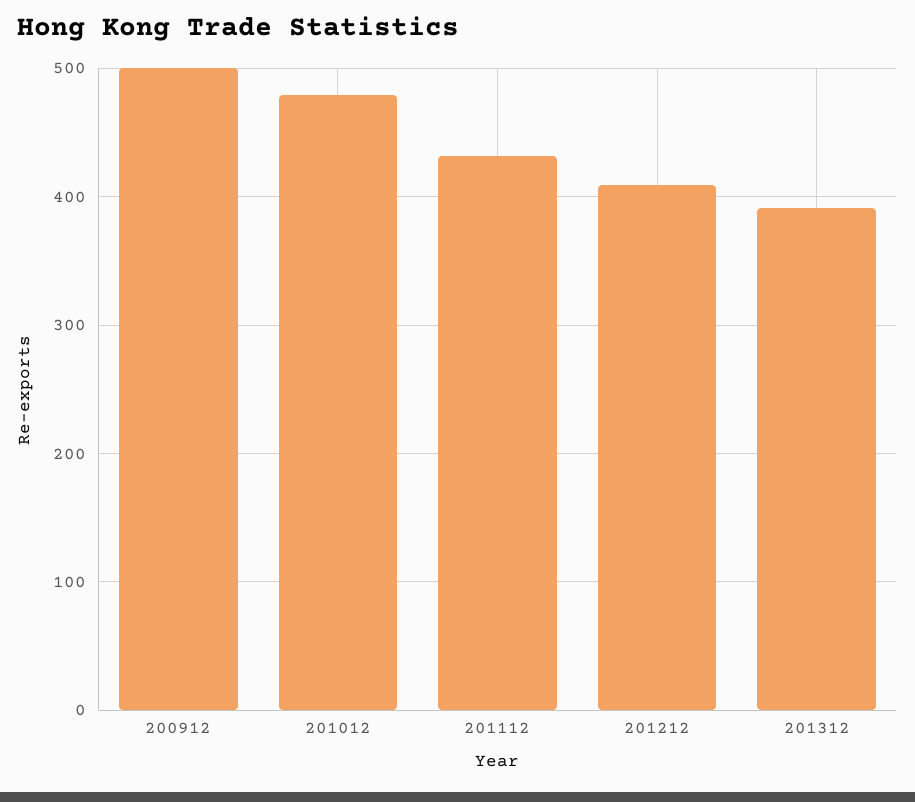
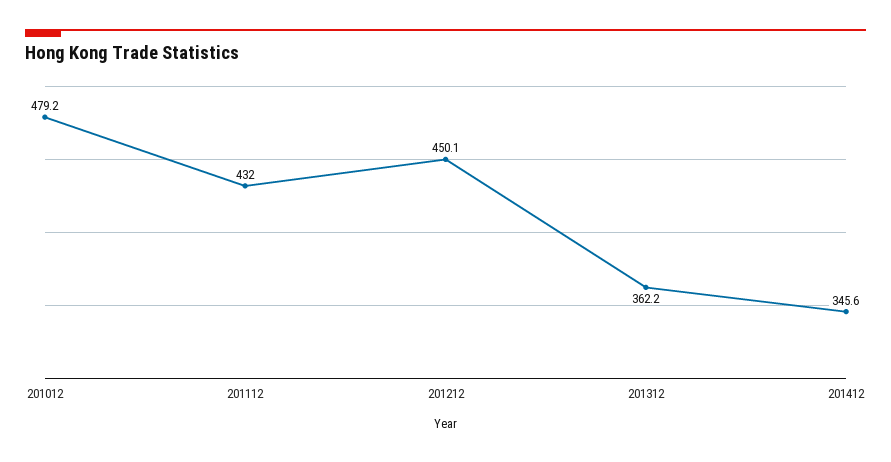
200912: 500 -> none
201212: 410 -> 450.1
201312: 390 -> 362.2
201412: none -> 345.6

